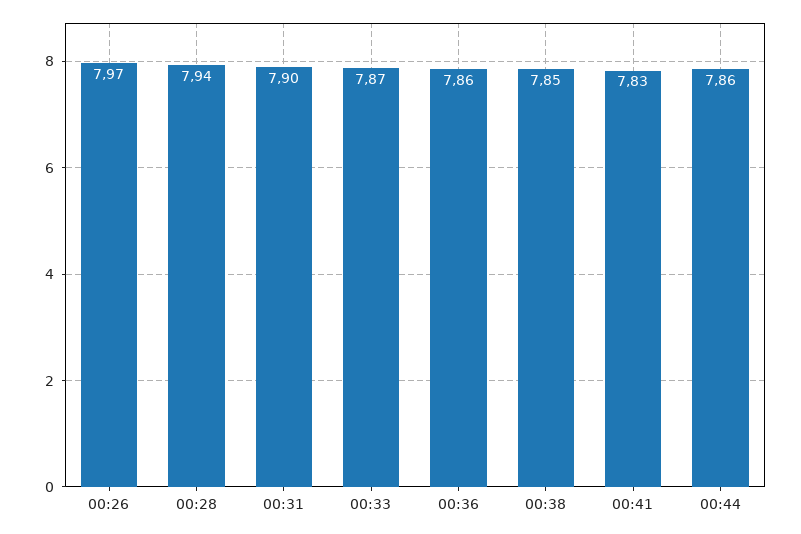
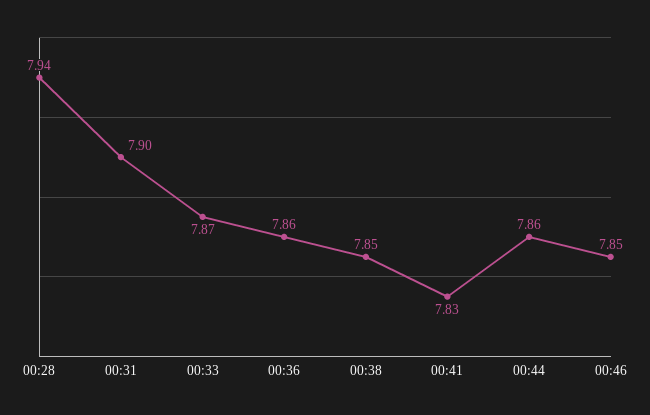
00:26: 7.97 -> none
00:46: none -> 7.85

